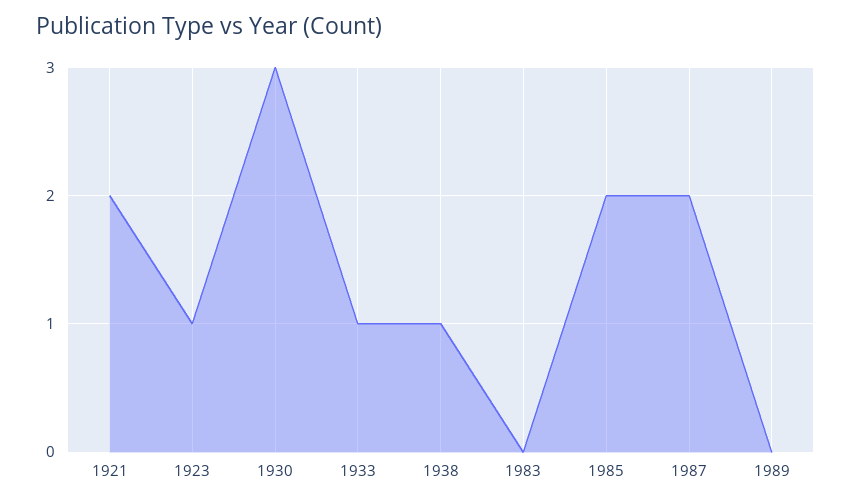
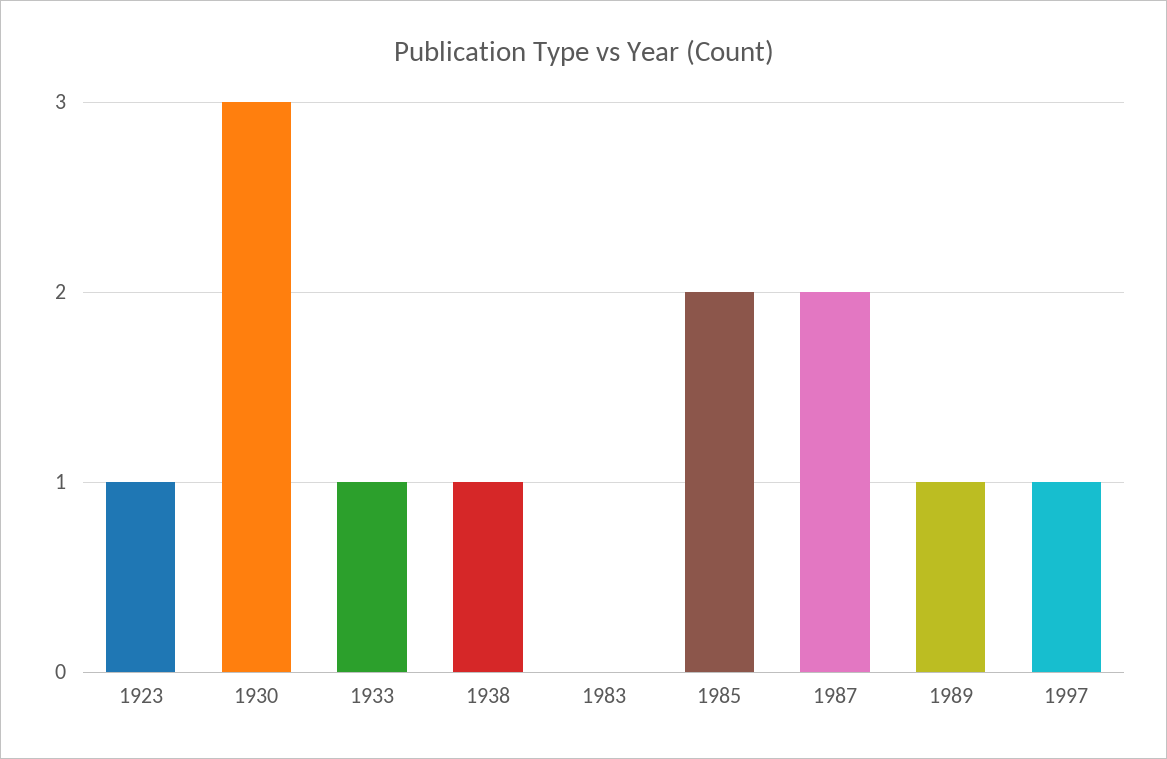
1921: 2 -> none
1989: 0 -> 1
1997: none -> 1

